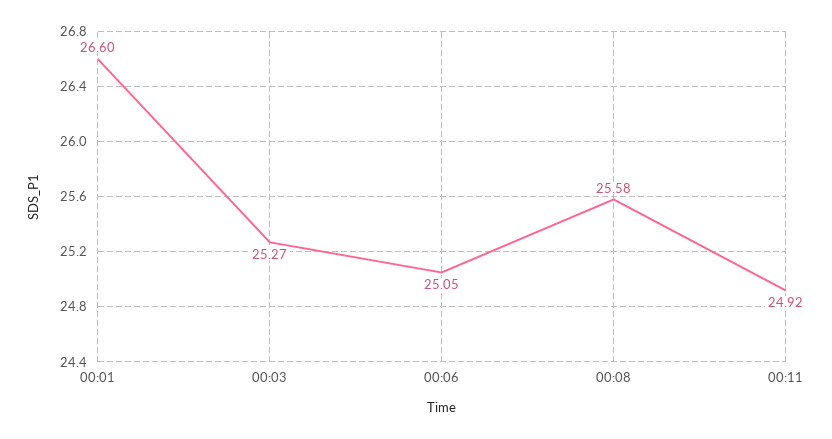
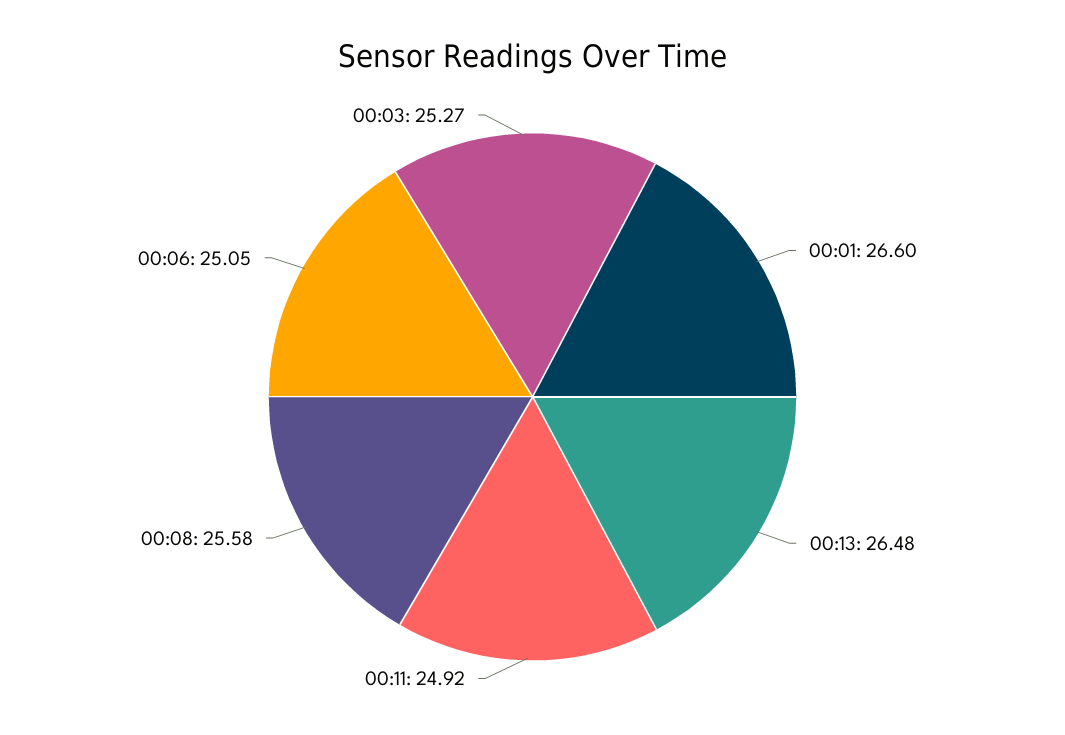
00:13: none -> 26.48

